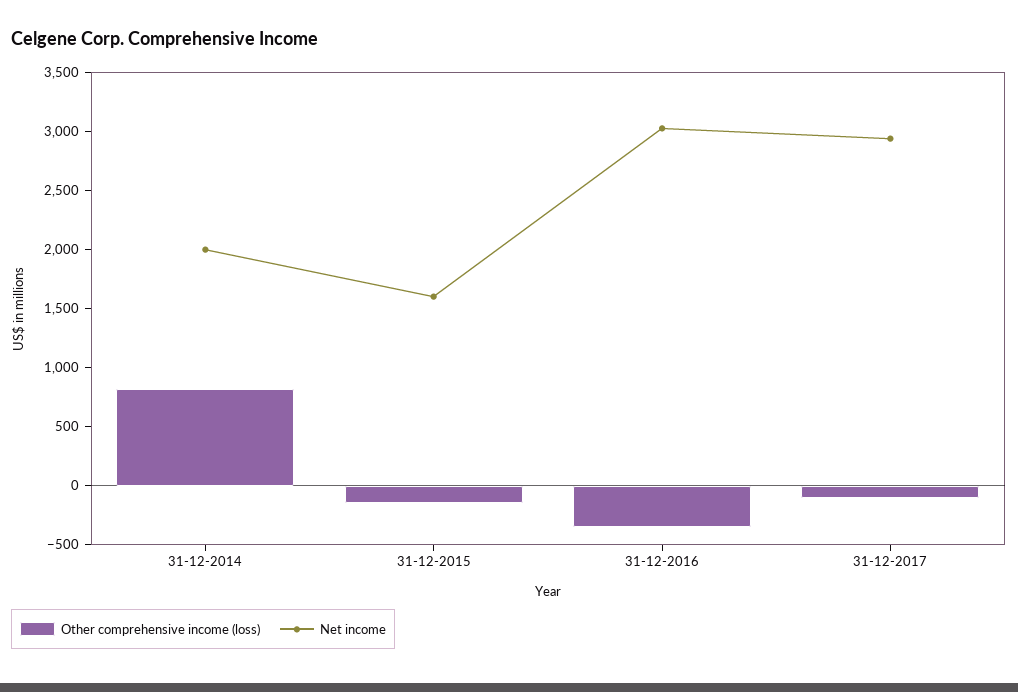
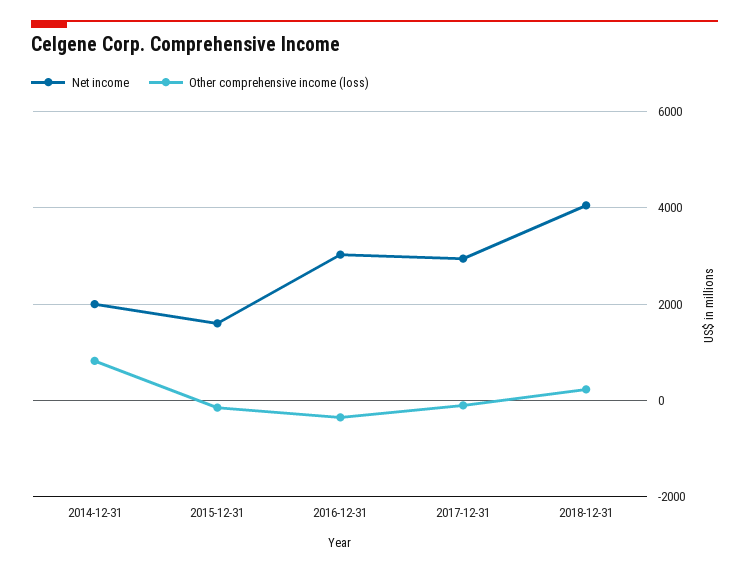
Net income, 2018-12-31: none -> 4000
Other comprehensive income (loss), 2018-12-31: none -> 200

